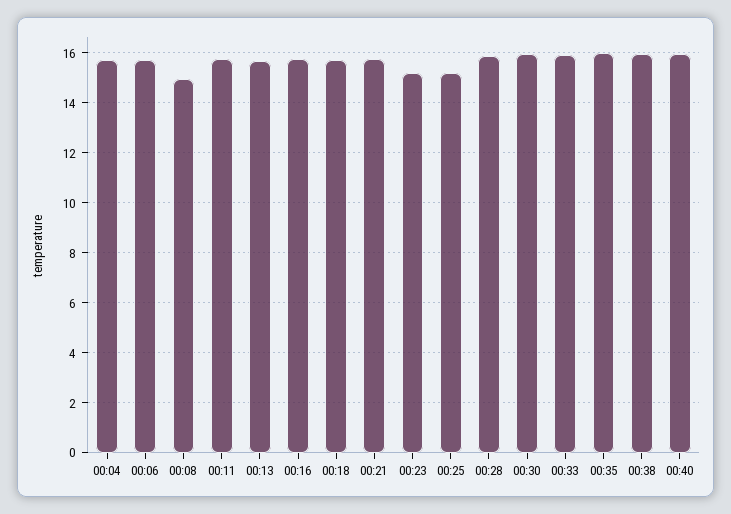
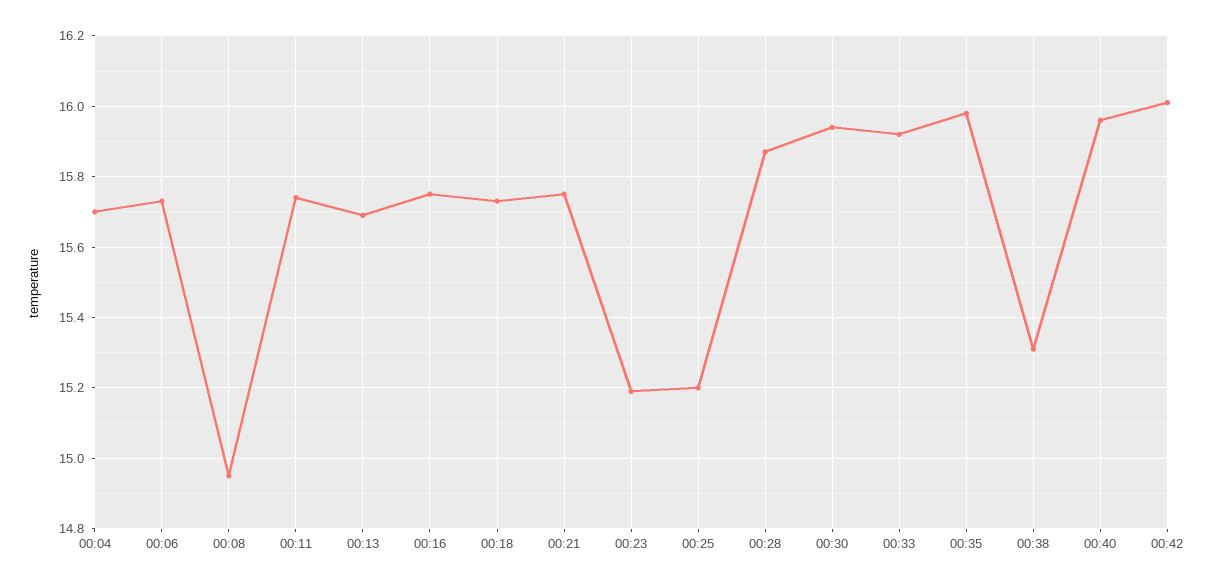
00:38: 16 -> 15.3
00:42: none -> 16

